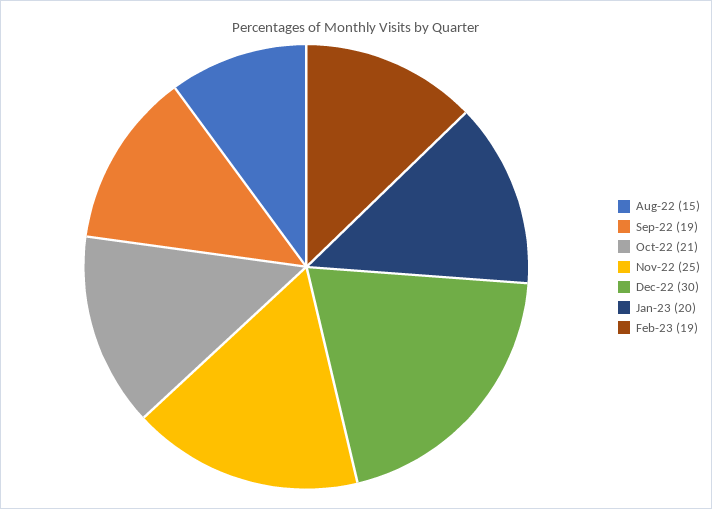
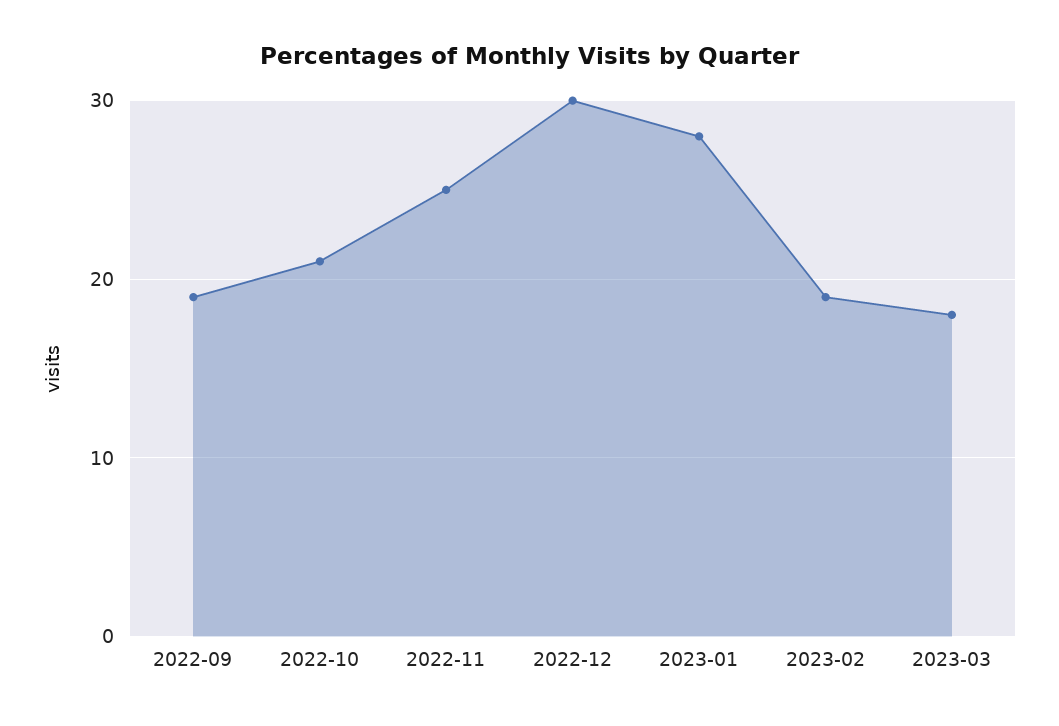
Aug-22: 15 -> none
Jan-23: 20 -> 28
2023-03: none -> 18

